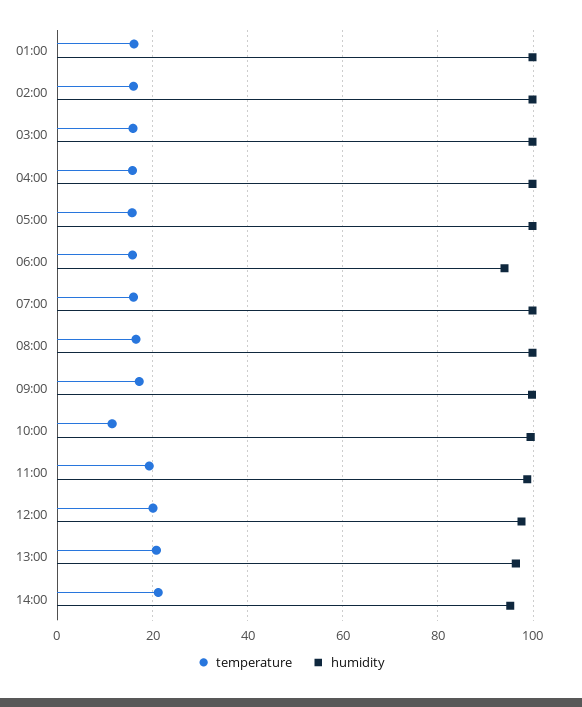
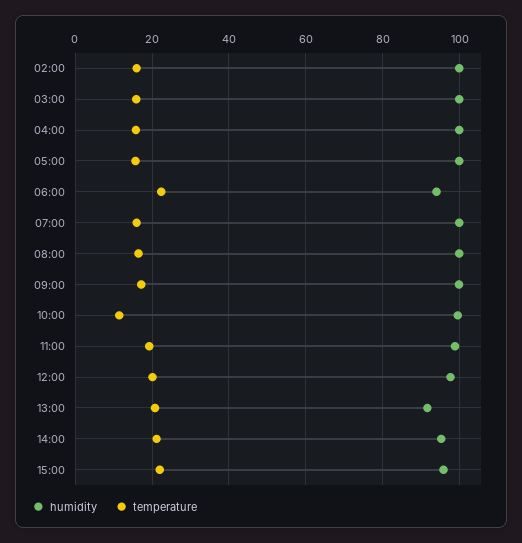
temperature, 01:00: 16 -> none
humidity, 01:00: 100 -> none
temperature, 06:00: 16 -> 22
humidity, 13:00: 96 -> 92
humidity, 15:00: none -> 96
temperature, 15:00: none -> 22

